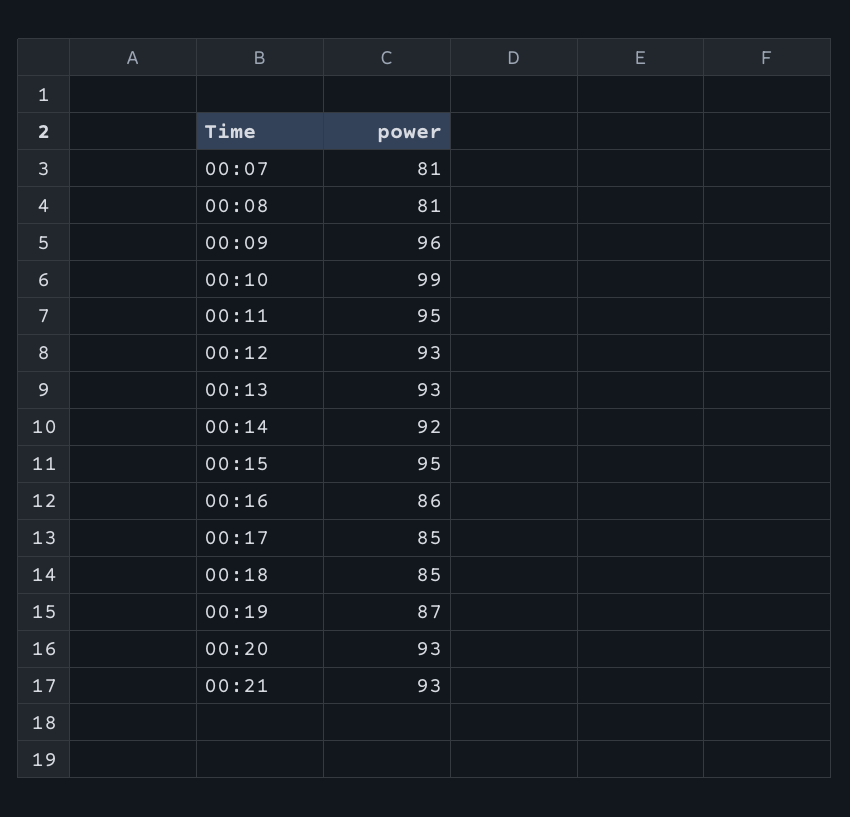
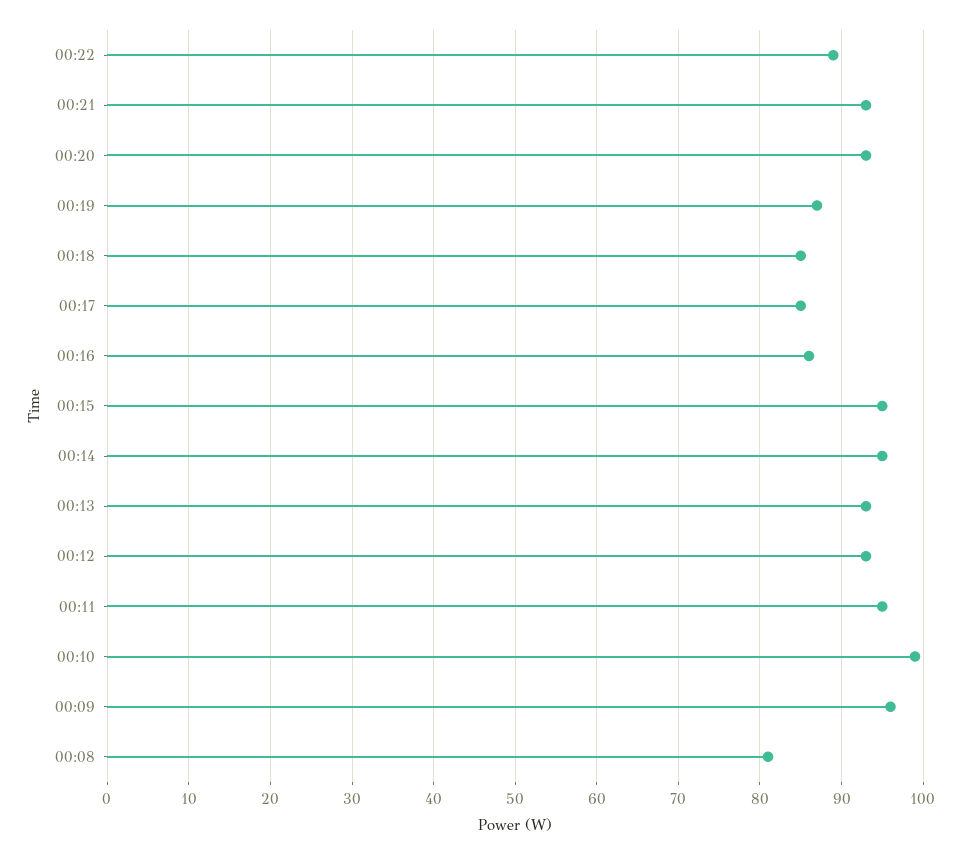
00:07: 81 -> none
00:14: 92 -> 95
00:22: none -> 89

